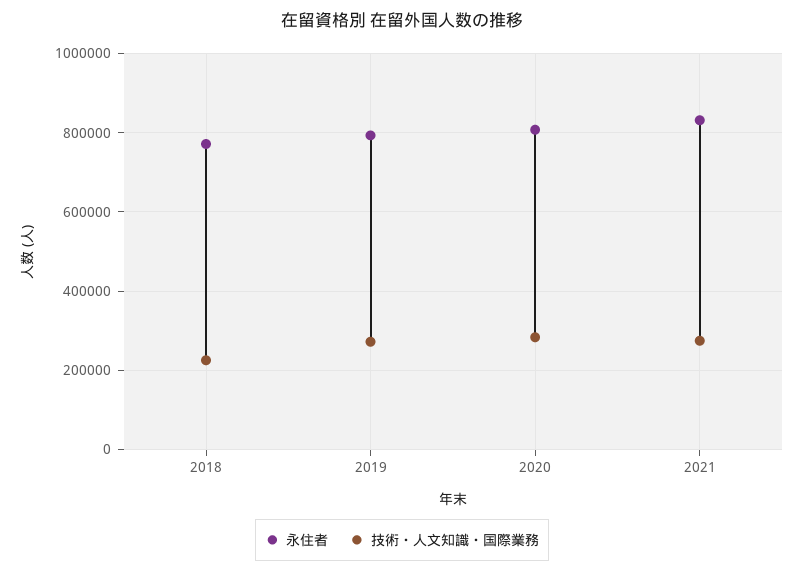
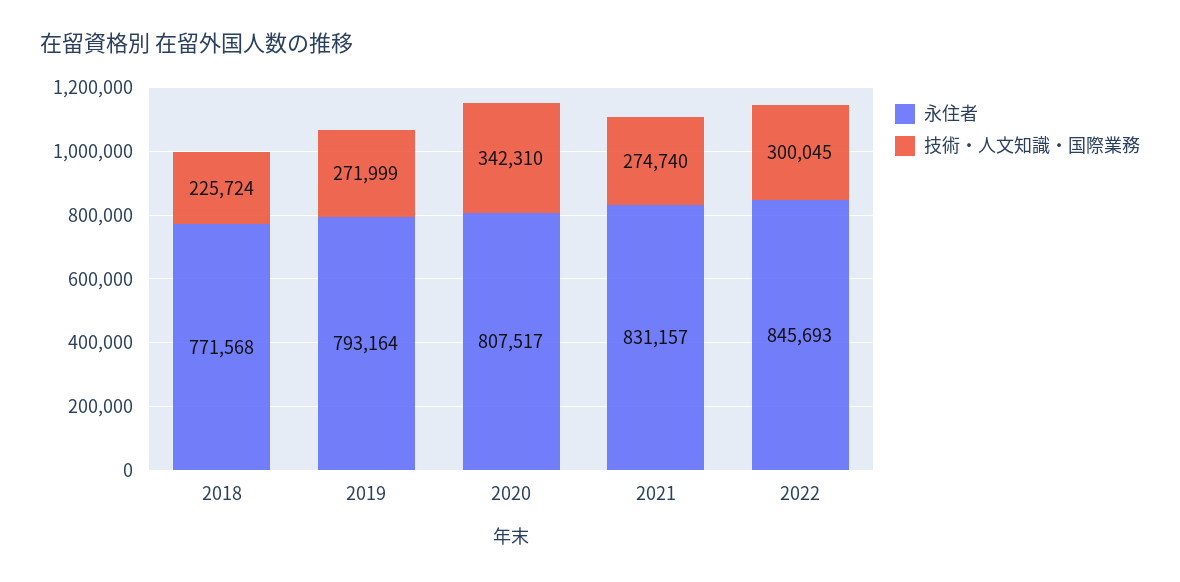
技術・人文知識・国際業務, 2020: 280000 -> 342310
永住者, 2022: none -> 845693
技術・人文知識・国際業務, 2022: none -> 300045

